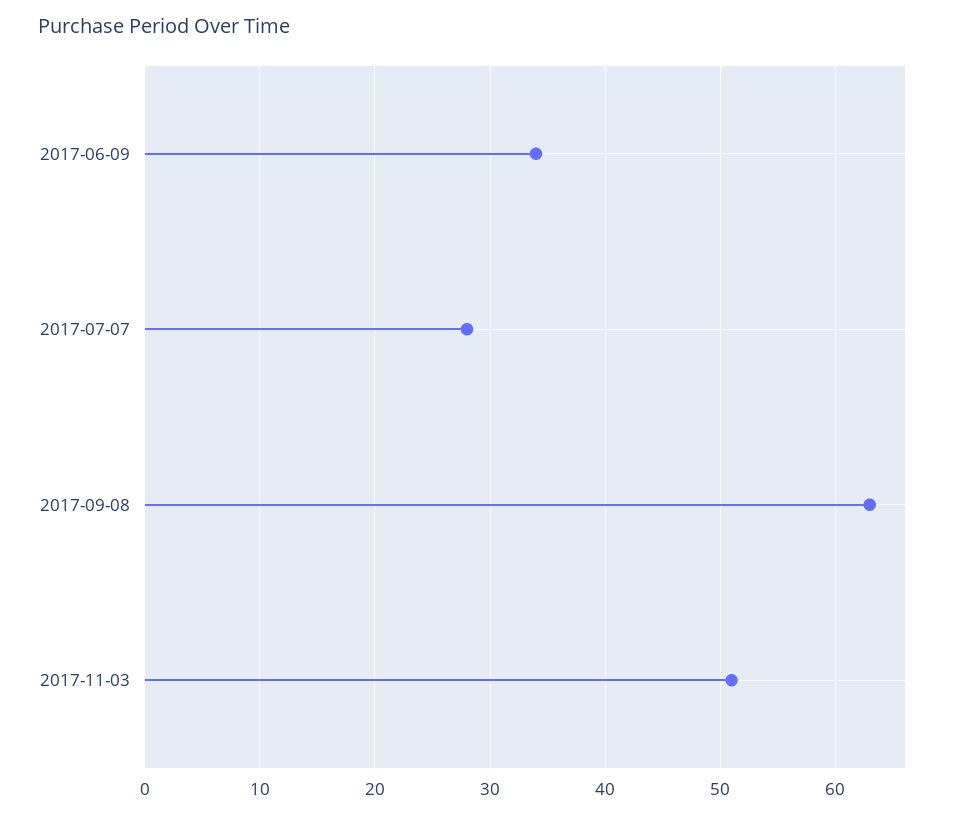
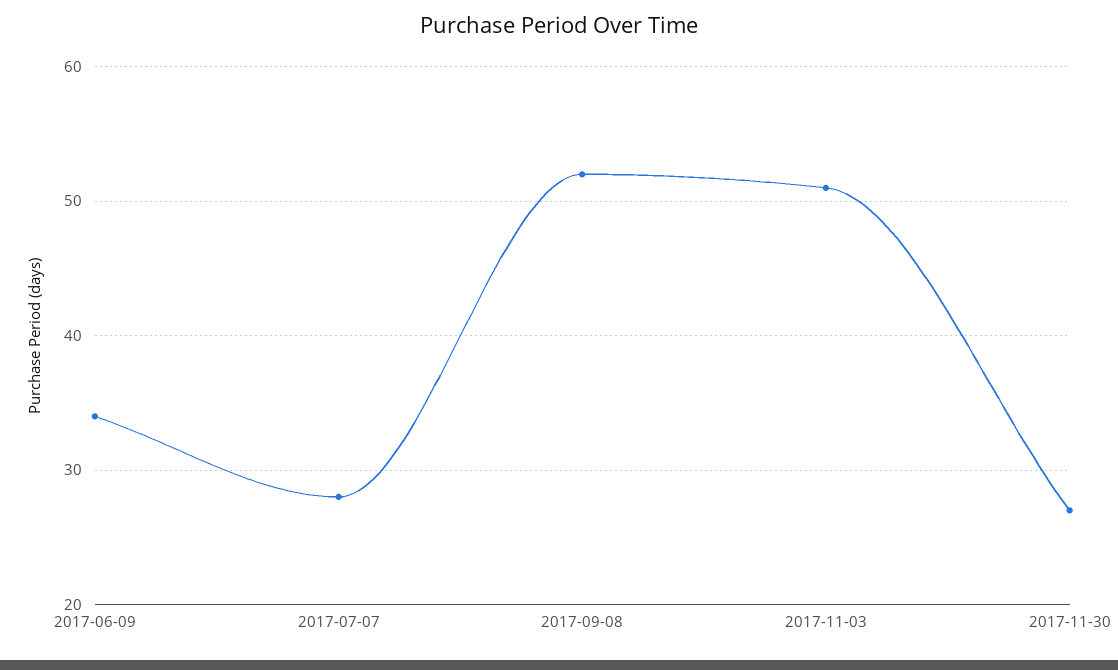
2017-09-08: 63 -> 52
2017-11-30: none -> 27

